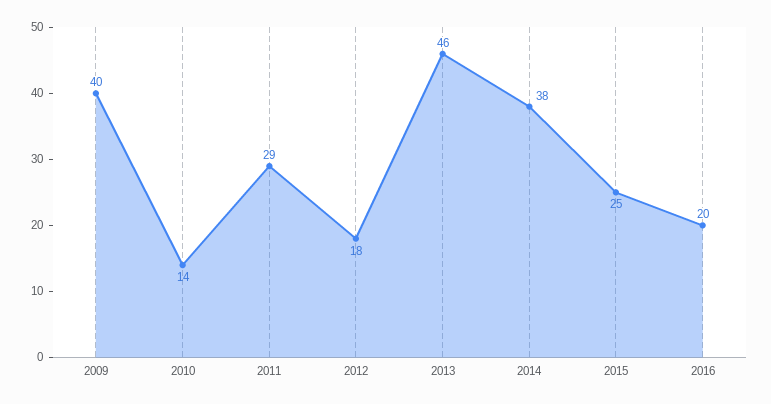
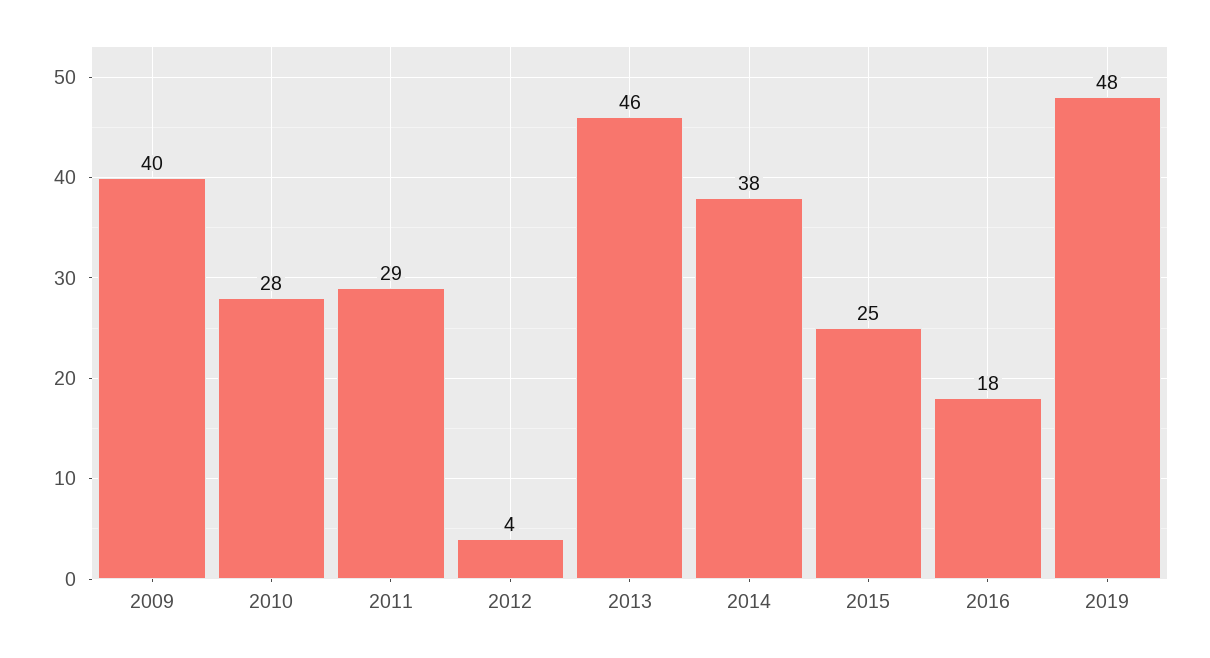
2010: 14 -> 28
2012: 18 -> 4
2016: 20 -> 18
2019: none -> 48

